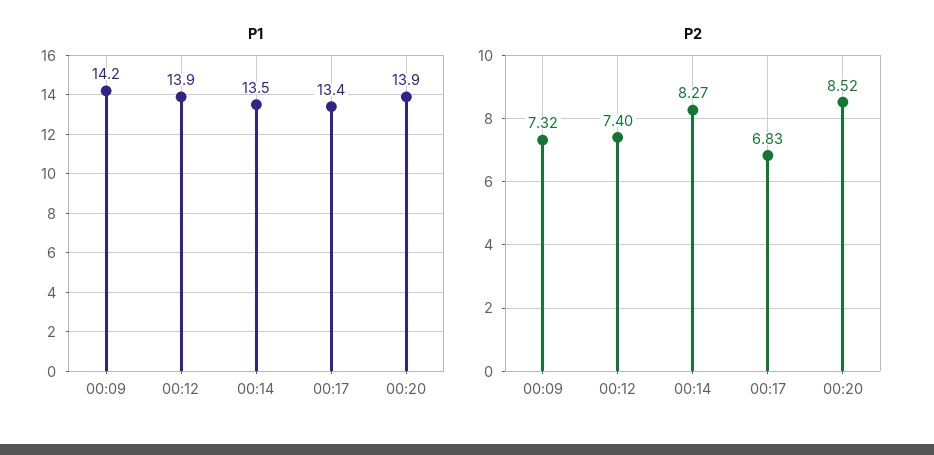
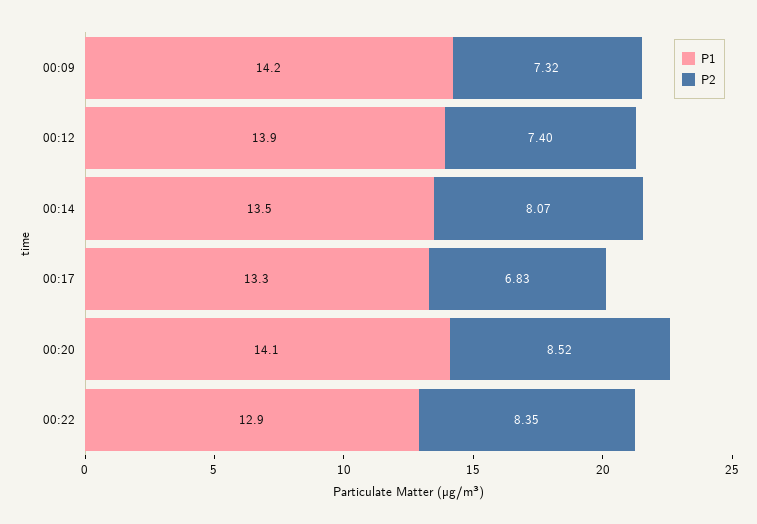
P1, 00:17: 13.4 -> 13.3
P1, 00:20: 13.9 -> 14.1
P2, 00:14: 8.27 -> 8.07
P1, 00:22: none -> 12.9
P2, 00:22: none -> 8.35

